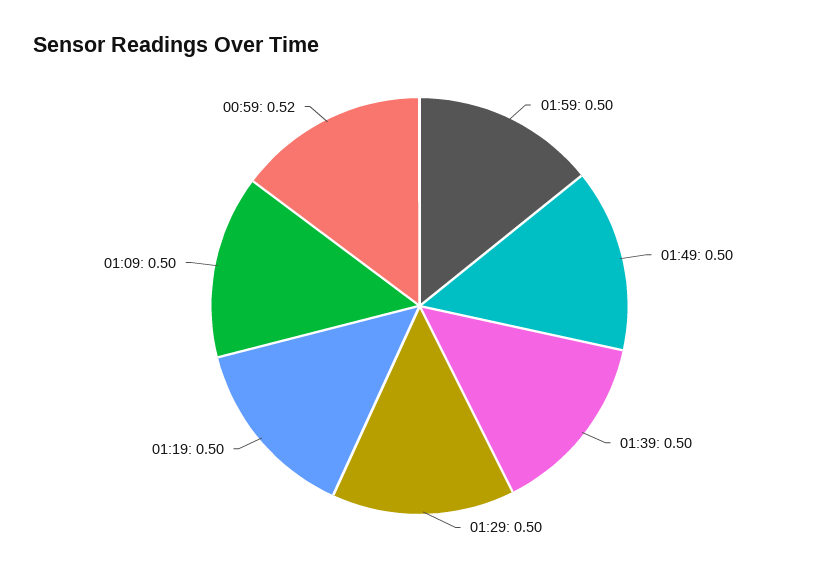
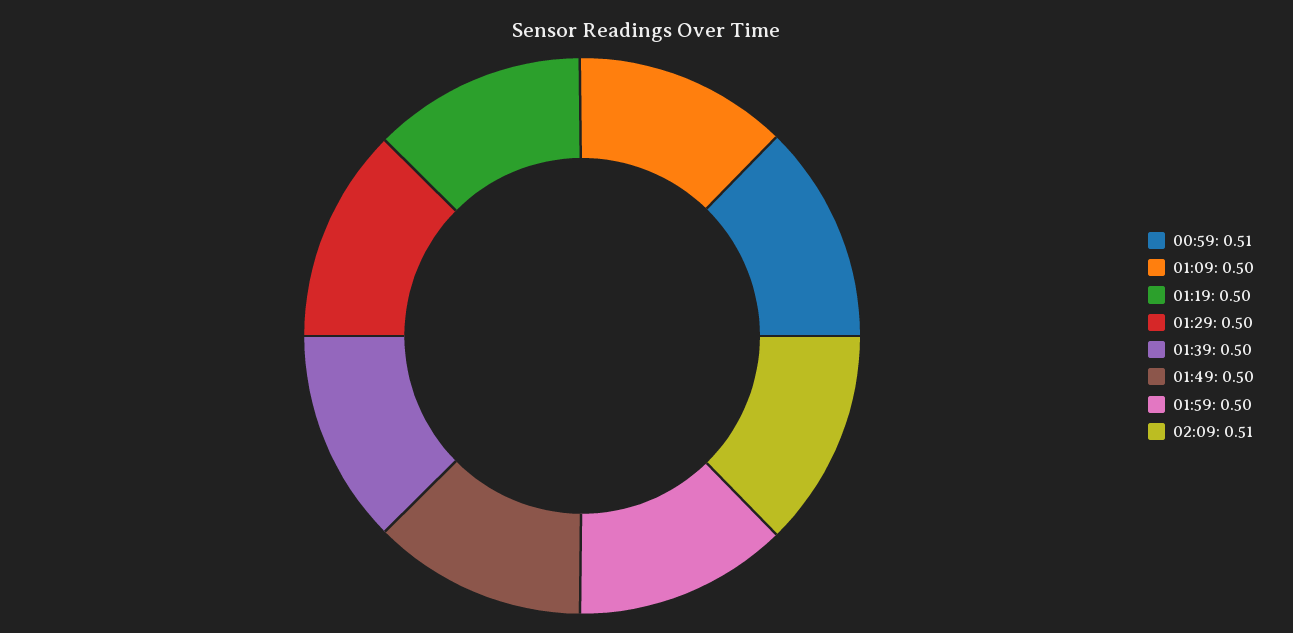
00:59: 0.52 -> 0.51
02:09: none -> 0.51

